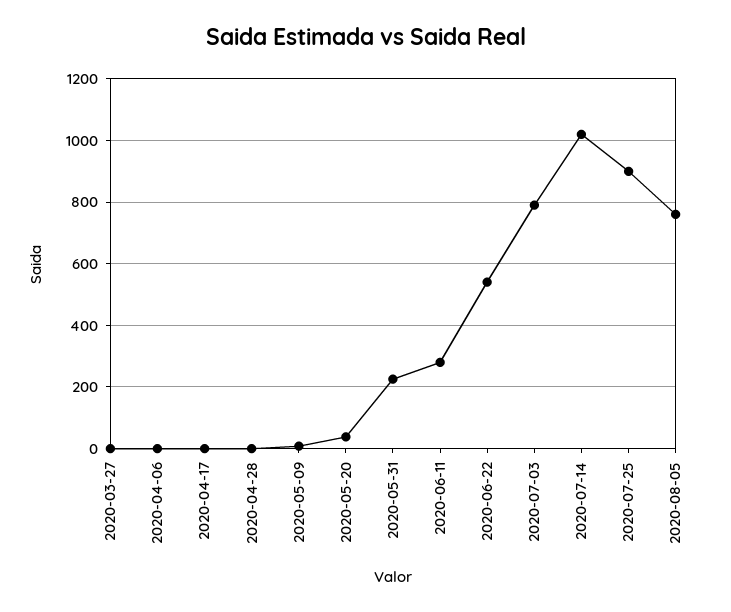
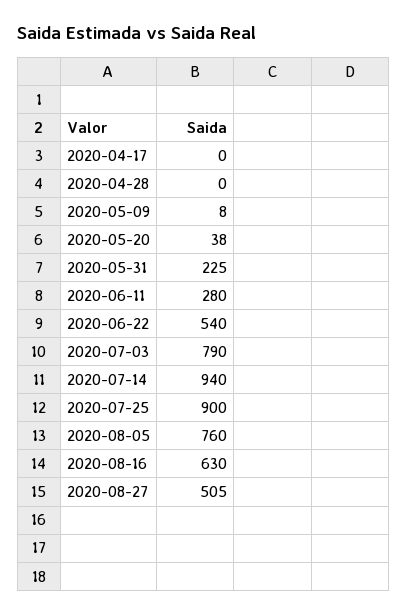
2020-03-27: 0 -> none
2020-04-06: 0 -> none
2020-07-14: 1020 -> 940
2020-08-16: none -> 630
2020-08-27: none -> 505

